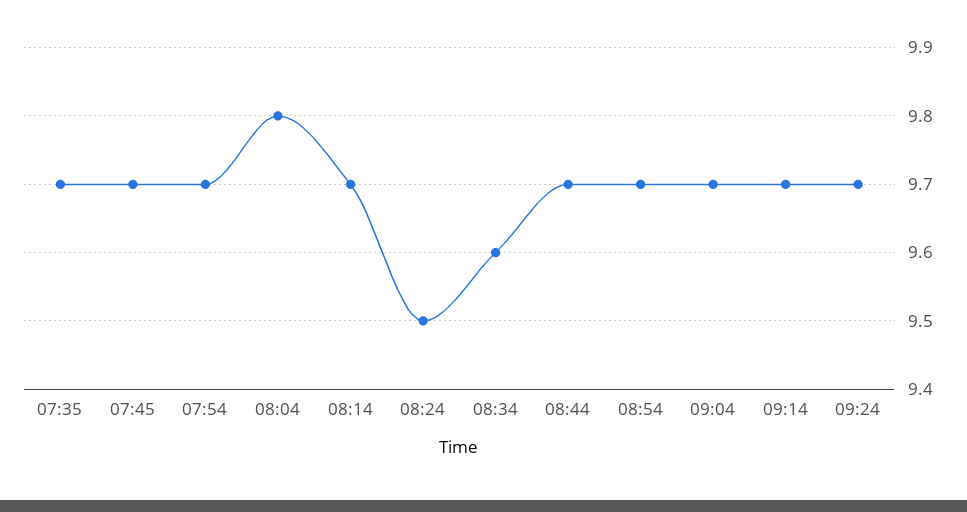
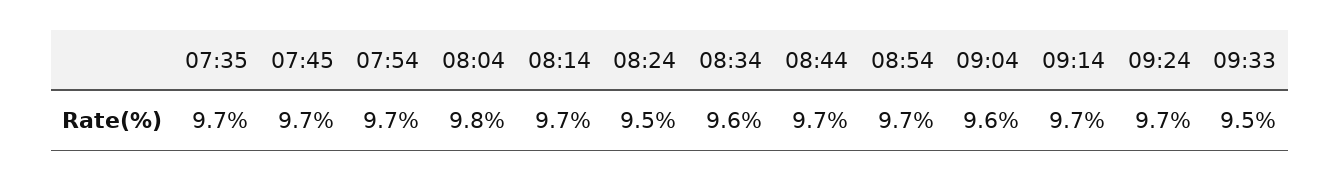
09:04: 9.7 -> 9.6
09:33: none -> 9.5

